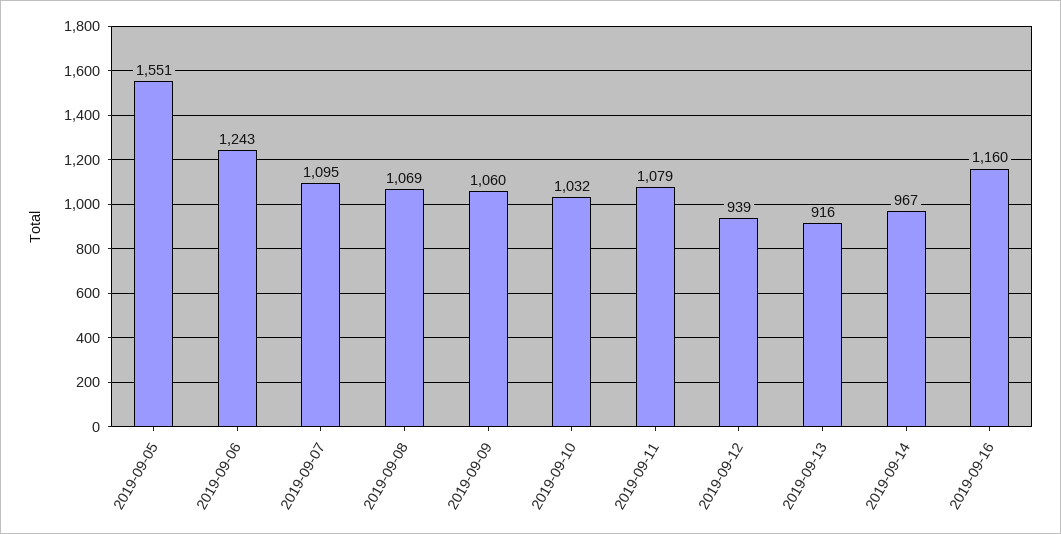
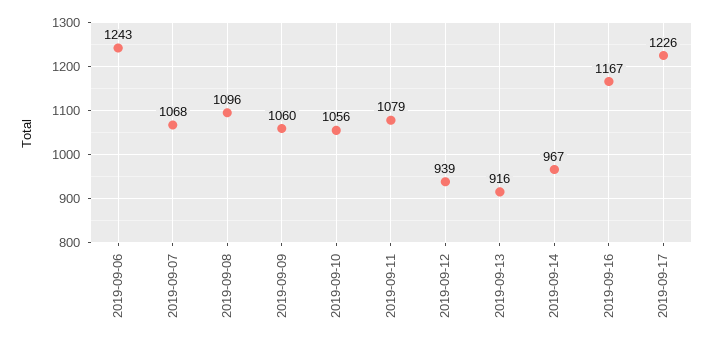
2019-09-05: 1551 -> none
2019-09-07: 1095 -> 1068
2019-09-08: 1069 -> 1096
2019-09-10: 1032 -> 1056
2019-09-16: 1160 -> 1167
2019-09-17: none -> 1226

